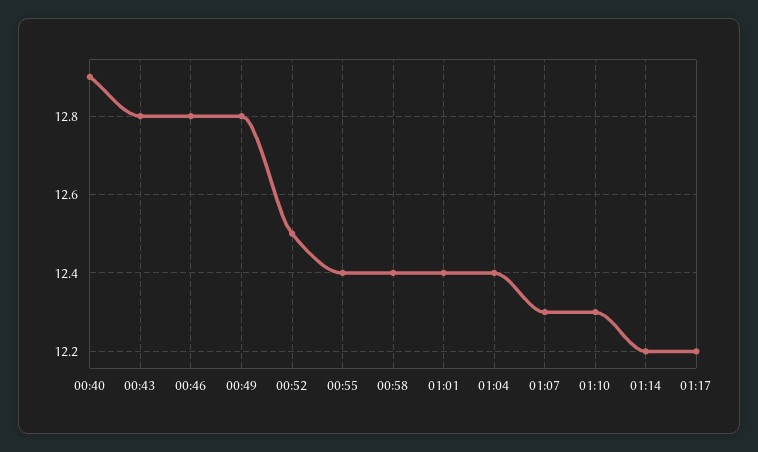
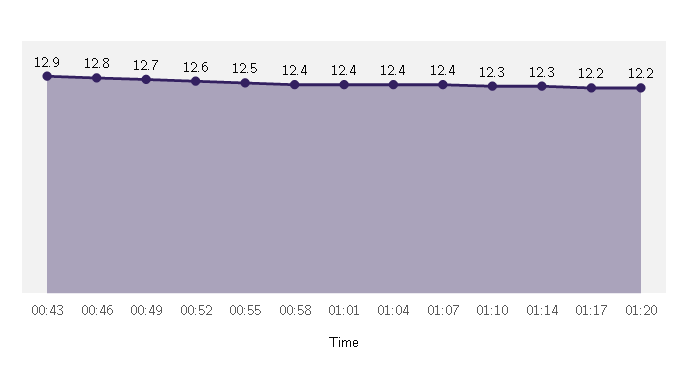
00:40: 12.9 -> none
00:43: 12.8 -> 12.9
00:49: 12.8 -> 12.7
00:52: 12.5 -> 12.6
00:55: 12.4 -> 12.5
01:07: 12.3 -> 12.4
01:14: 12.2 -> 12.3
01:20: none -> 12.2

